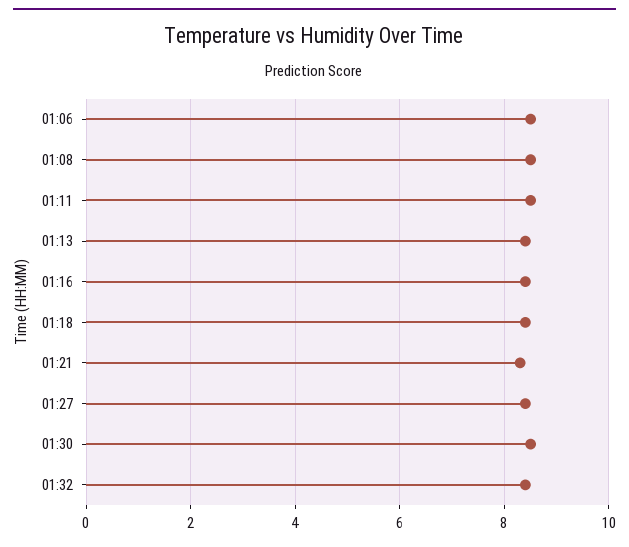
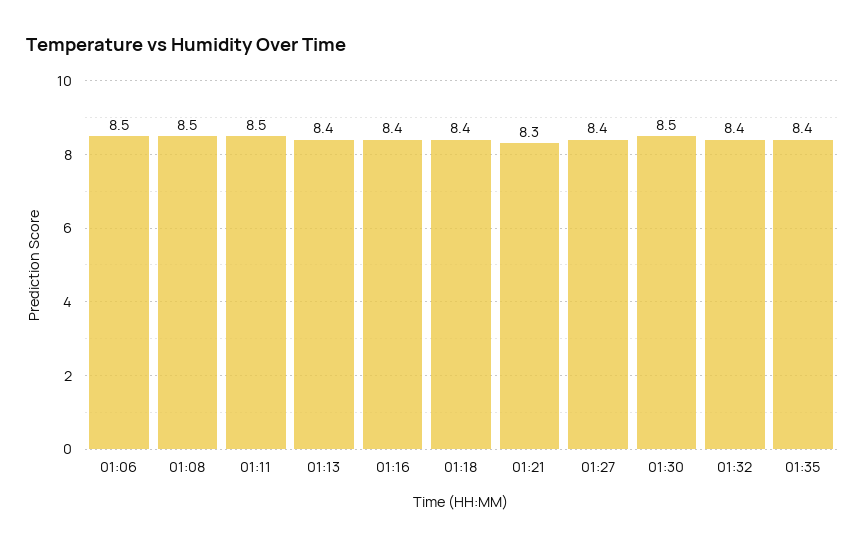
01:35: none -> 8.4

